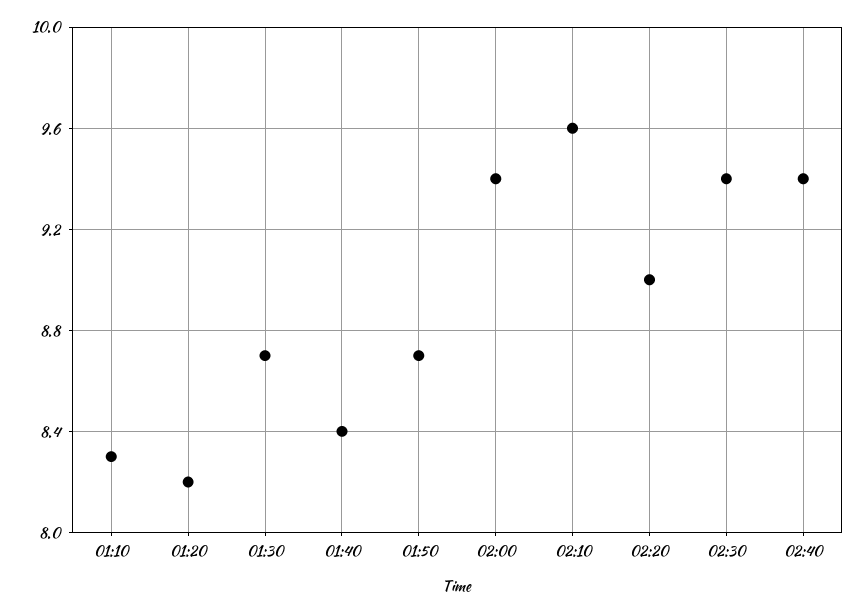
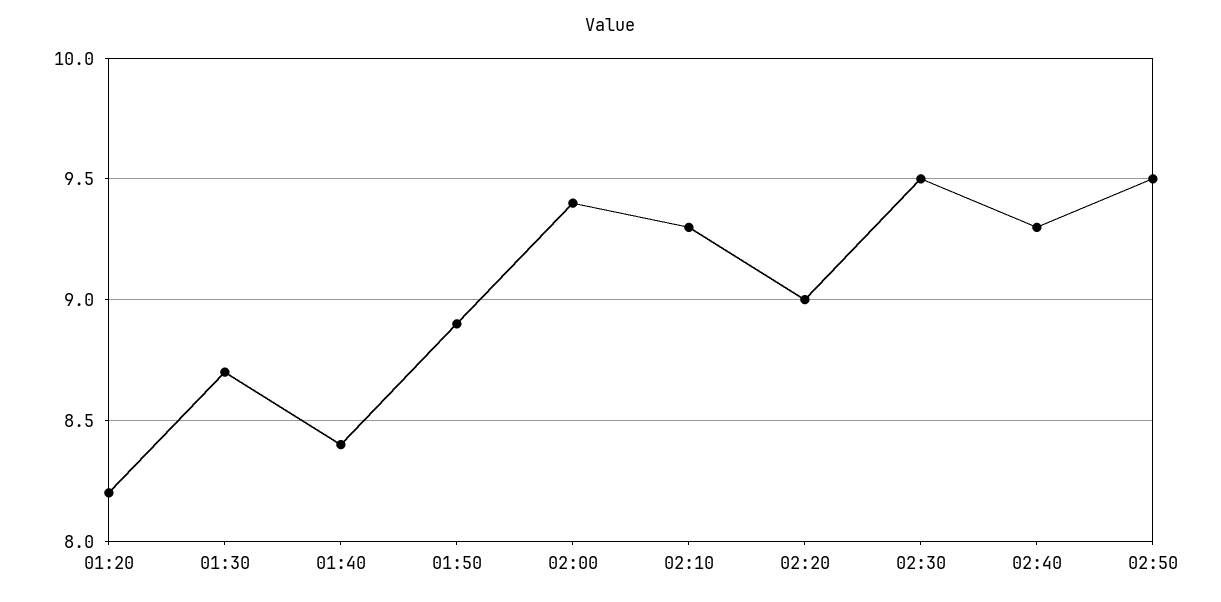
01:10: 8.3 -> none
01:50: 8.7 -> 8.9
02:10: 9.6 -> 9.3
02:30: 9.4 -> 9.5
02:40: 9.4 -> 9.3
02:50: none -> 9.5

